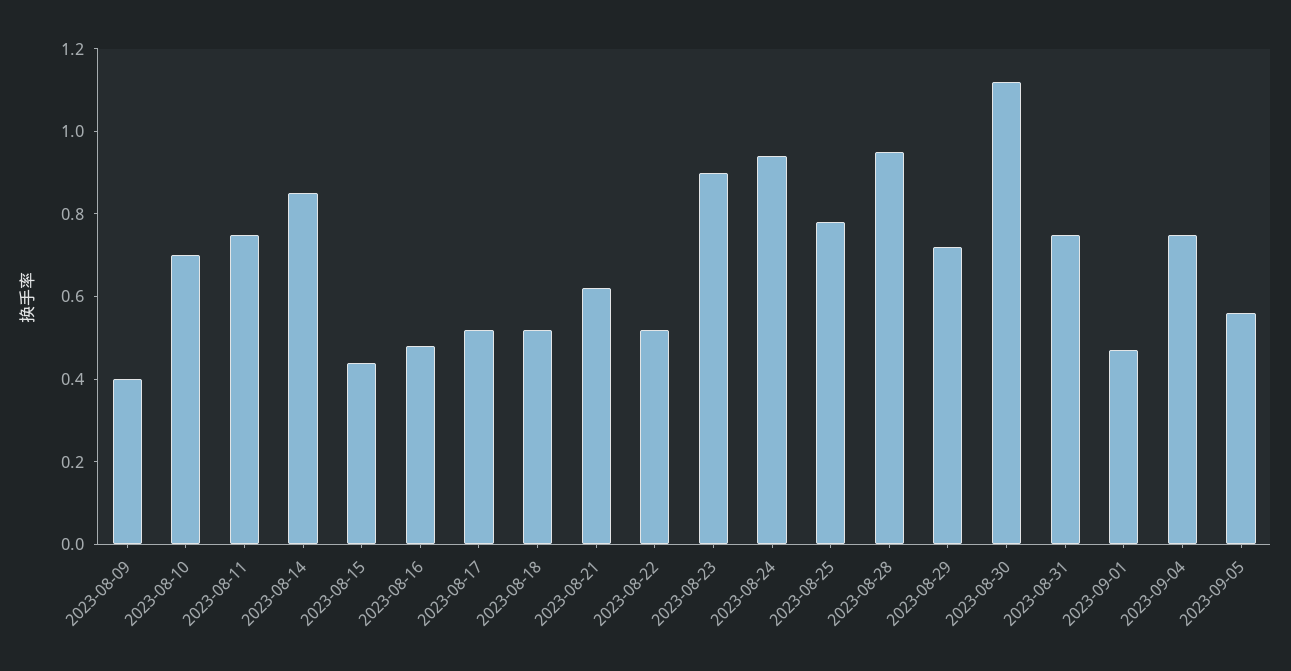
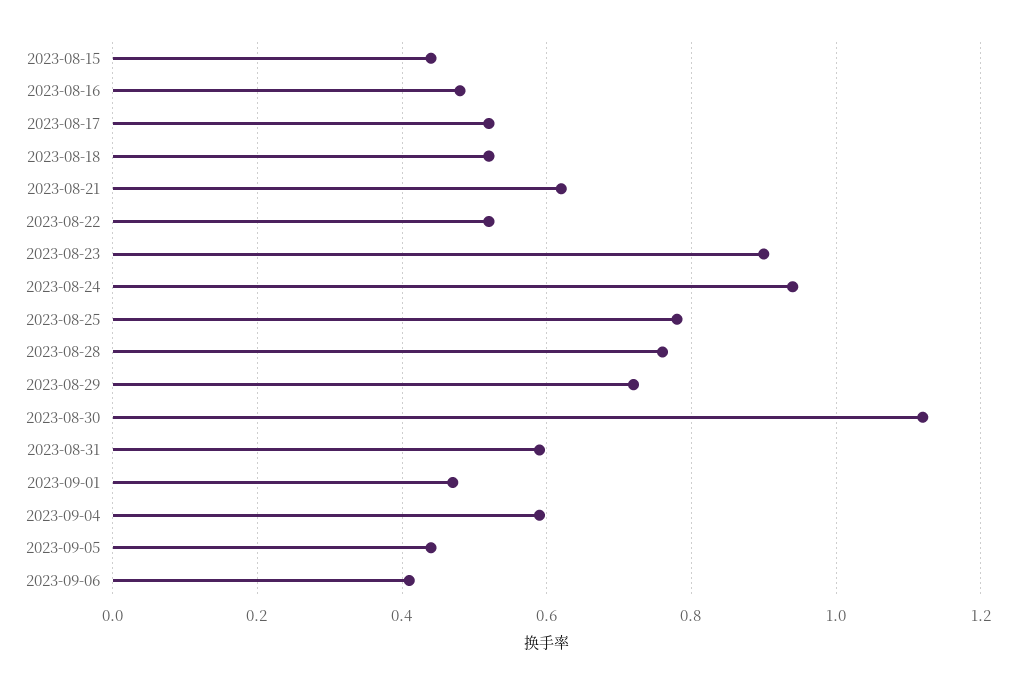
2023-08-09: 0.4 -> none
2023-08-10: 0.7 -> none
2023-08-11: 0.75 -> none
2023-08-14: 0.85 -> none
2023-08-28: 0.95 -> 0.75
2023-08-31: 0.75 -> 0.6
2023-09-04: 0.75 -> 0.6
2023-09-05: 0.55 -> 0.45
2023-09-06: none -> 0.4

